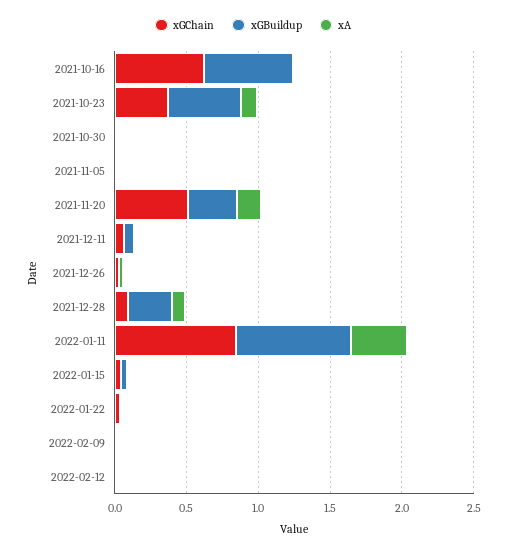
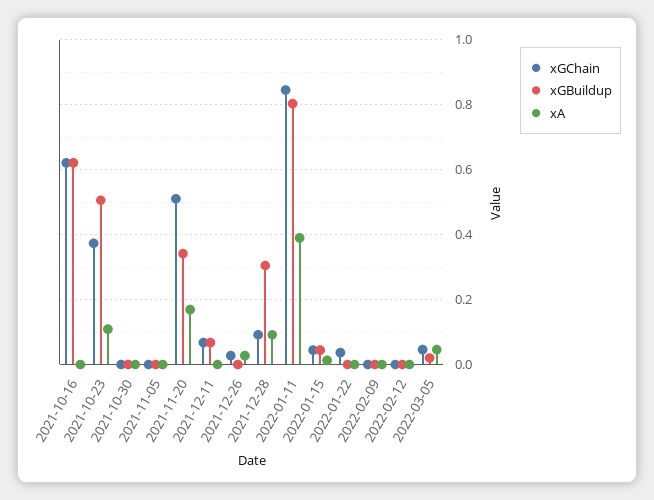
xGChain, 2022-03-05: none -> 0.04
xGBuildup, 2022-03-05: none -> 0.02
xA, 2022-03-05: none -> 0.04

